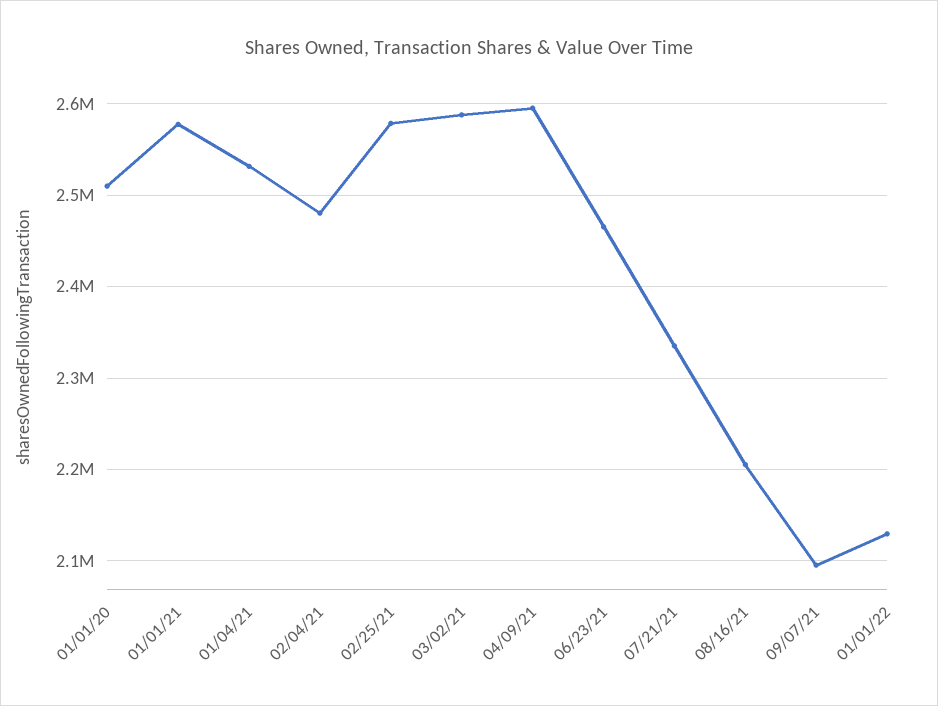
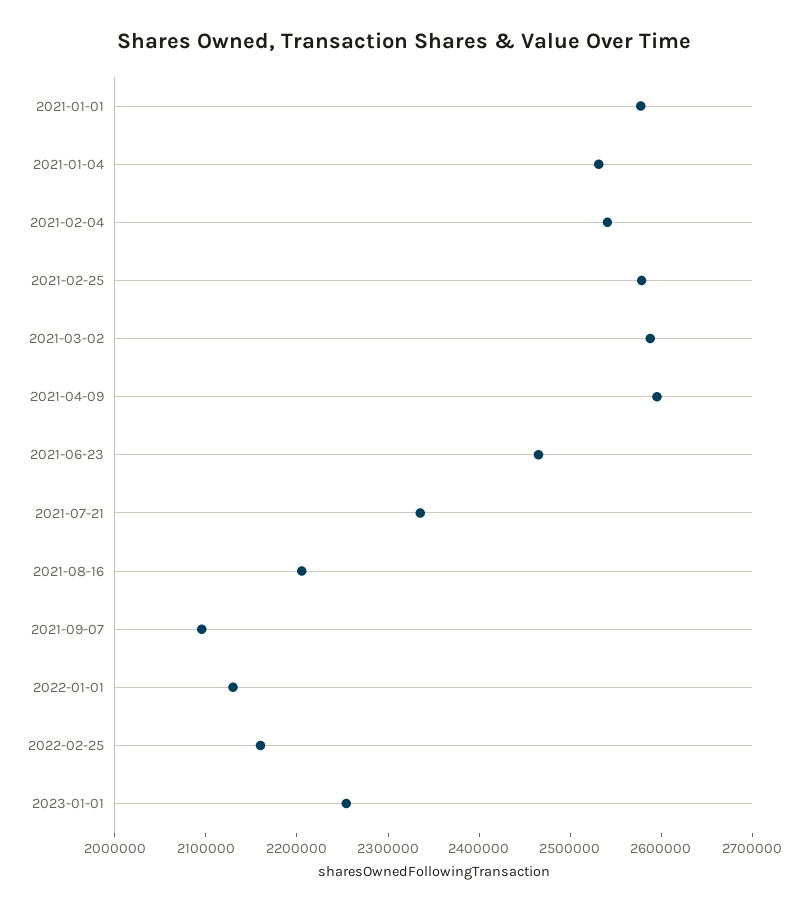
01/01/20: 2510000 -> none
02/04/21: 2480000 -> 2540000
2022-02-25: none -> 2160000
2023-01-01: none -> 2260000

